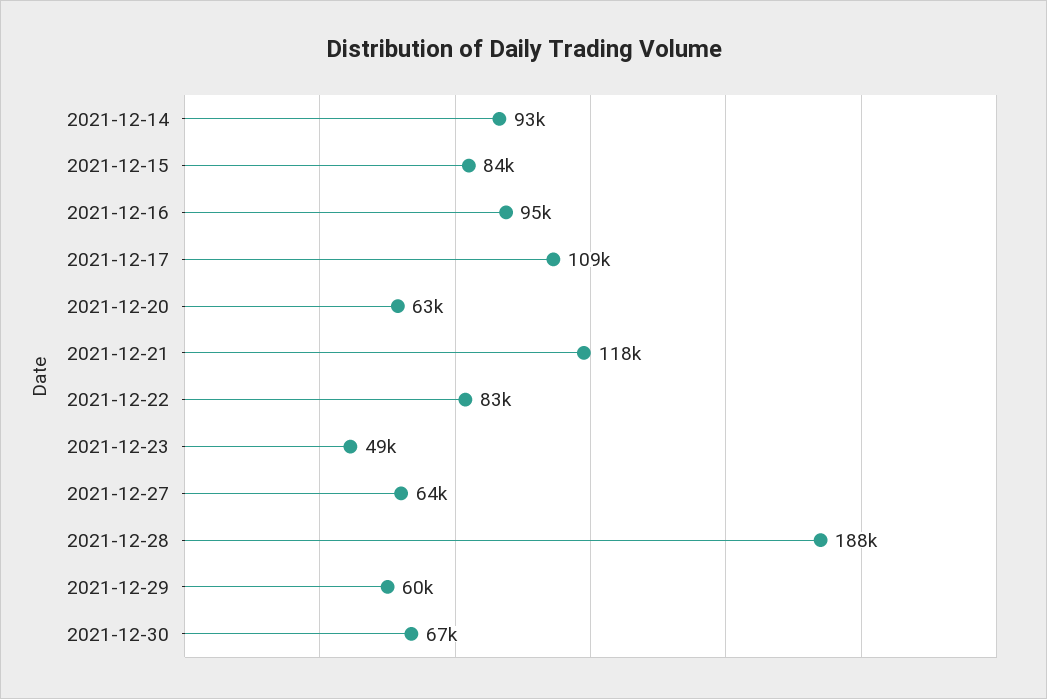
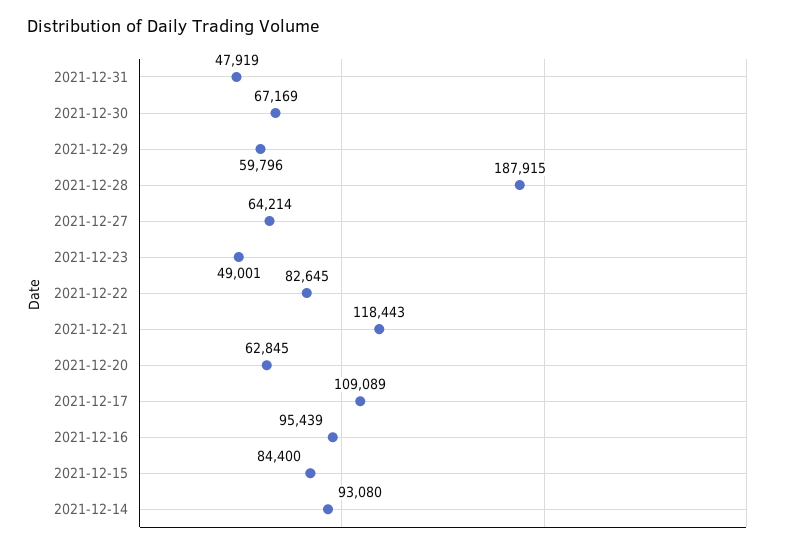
2021-12-31: none -> 47919

